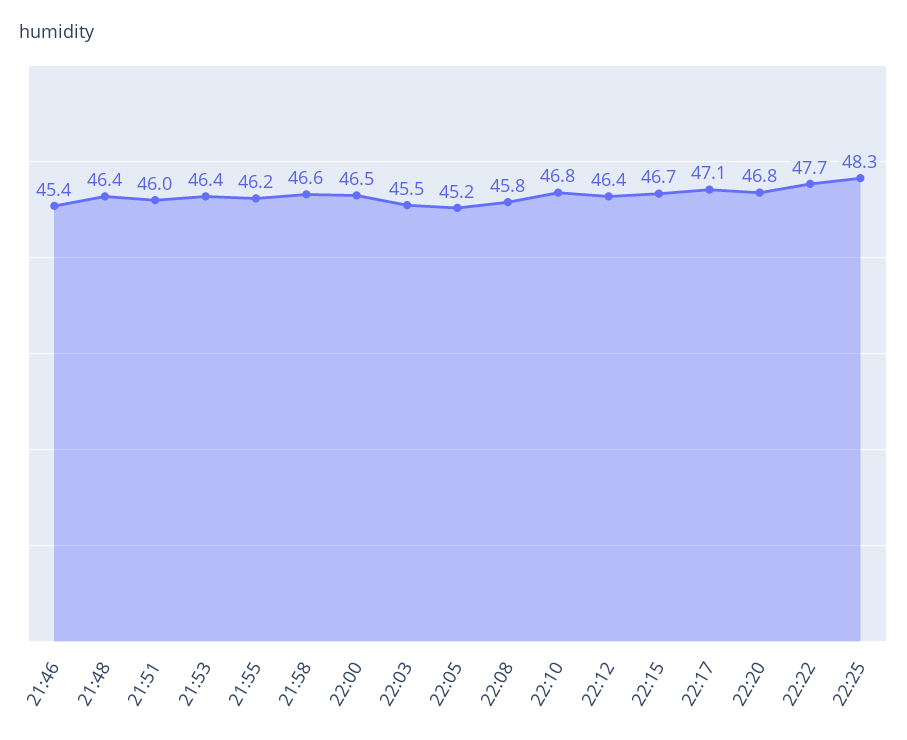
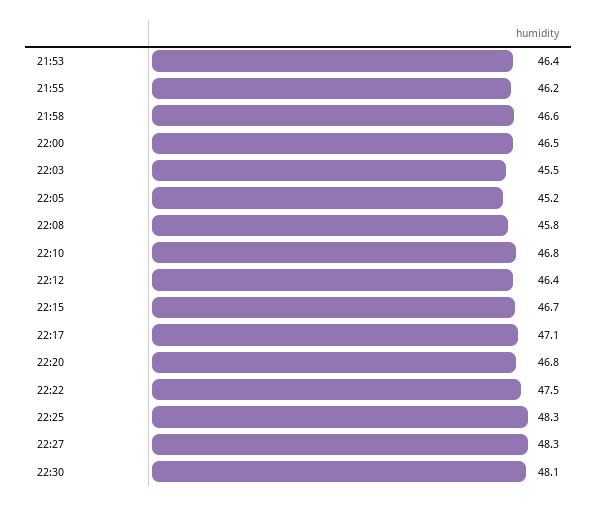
21:46: 45.4 -> none
21:48: 46.4 -> none
21:51: 46 -> none
22:22: 47.7 -> 47.5
22:27: none -> 48.3
22:30: none -> 48.1

